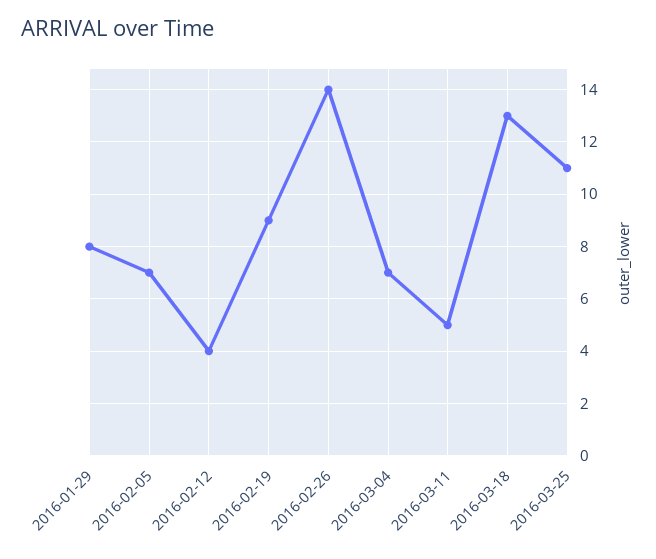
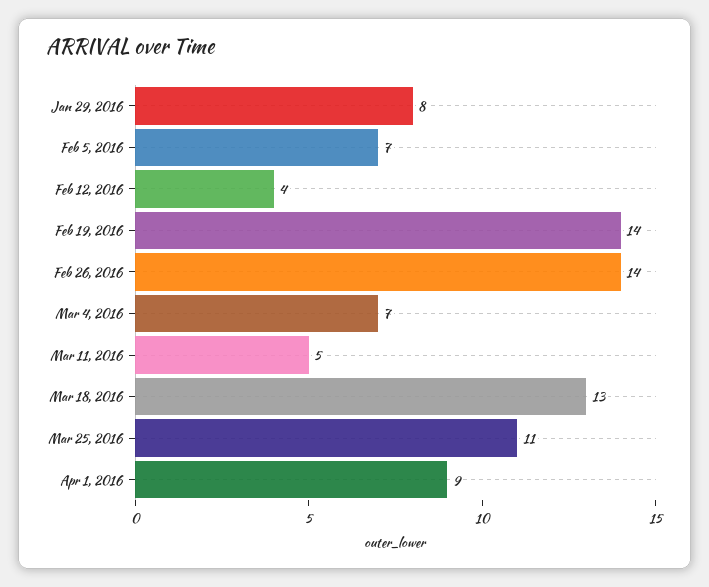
2016-02-19: 9 -> 14
Apr 1, 2016: none -> 9

